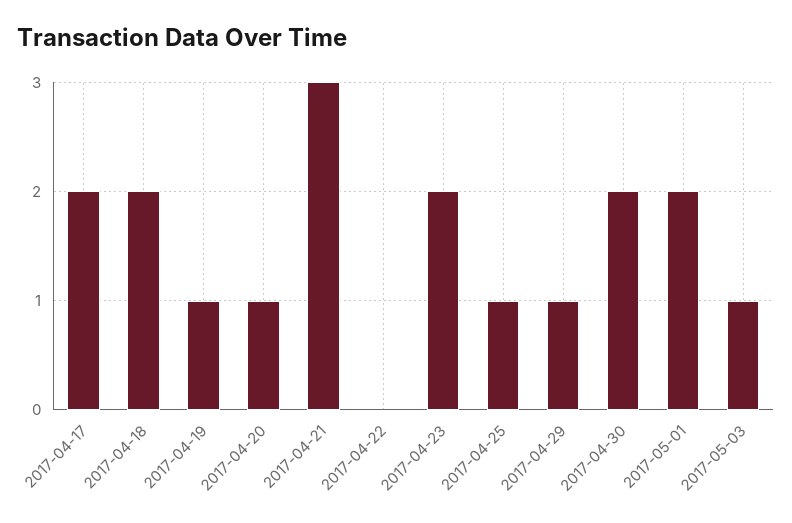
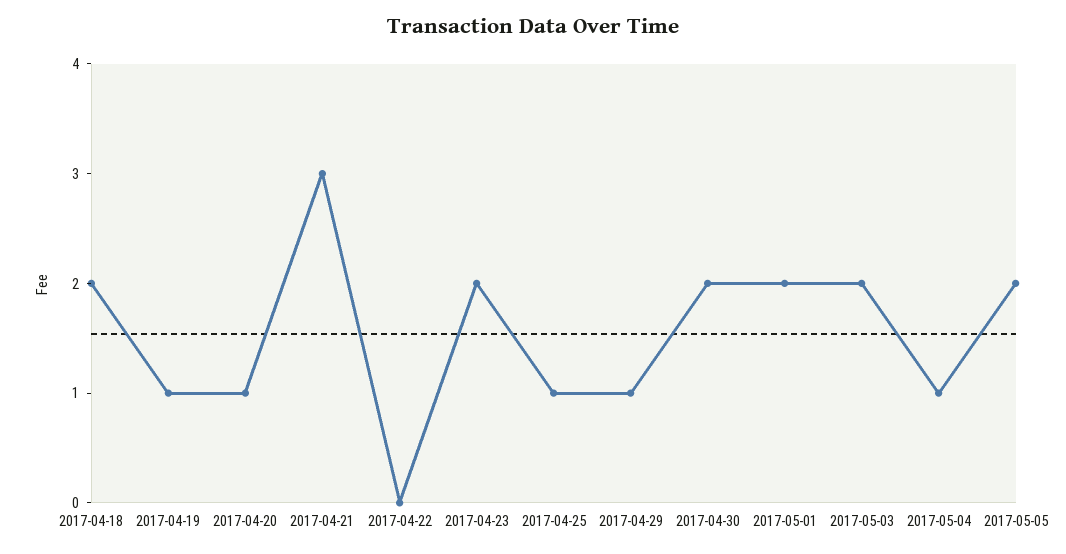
2017-04-17: 2 -> none
2017-05-03: 1 -> 2
2017-05-04: none -> 1
2017-05-05: none -> 2

